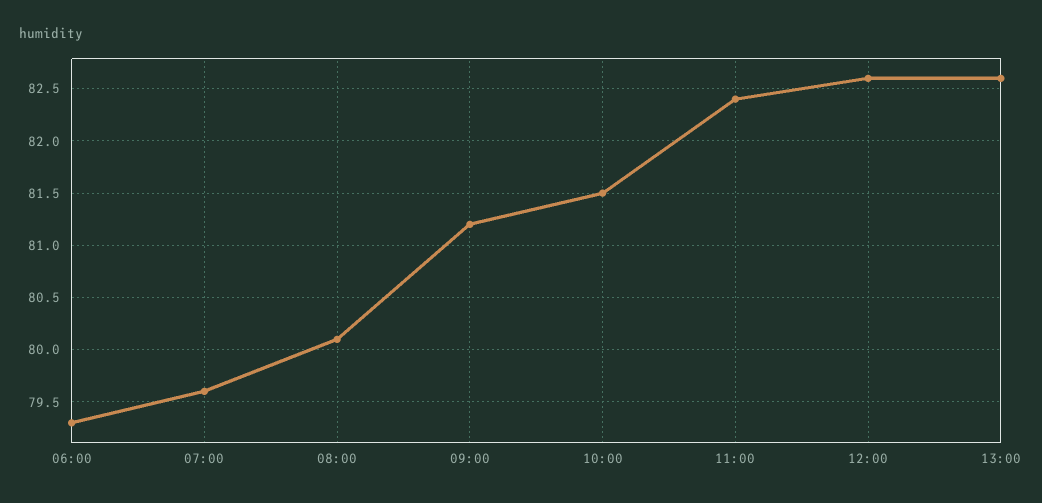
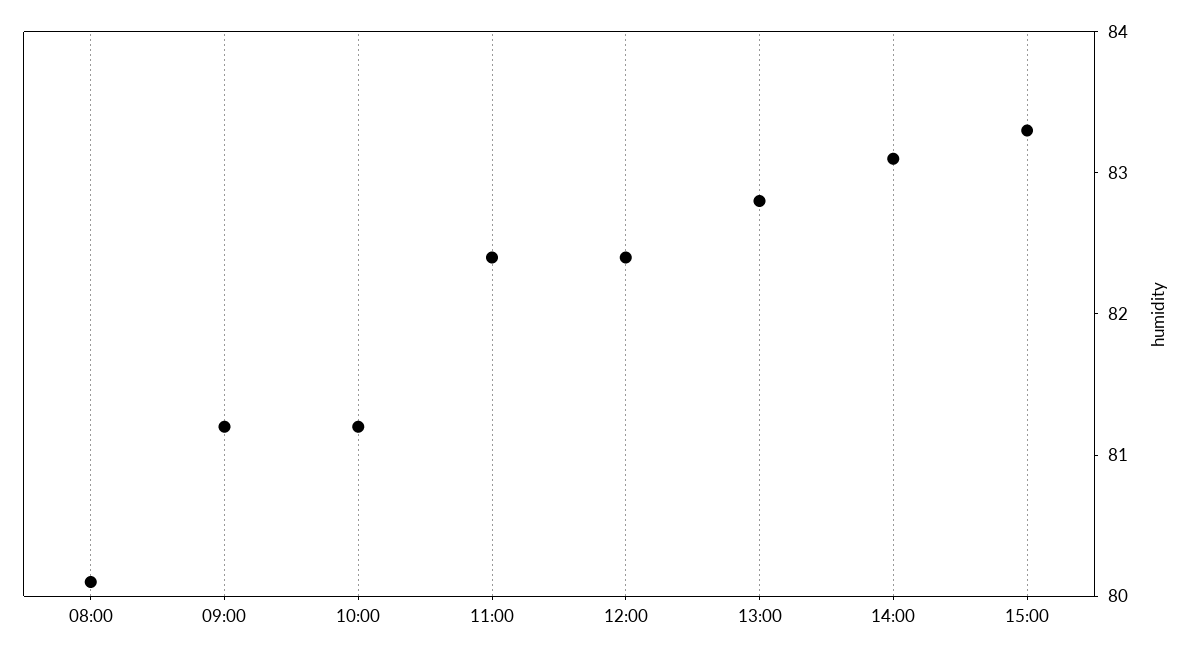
06:00: 79.3 -> none
07:00: 79.6 -> none
10:00: 81.5 -> 81.2
12:00: 82.6 -> 82.4
13:00: 82.6 -> 82.8
14:00: none -> 83.1
15:00: none -> 83.3

